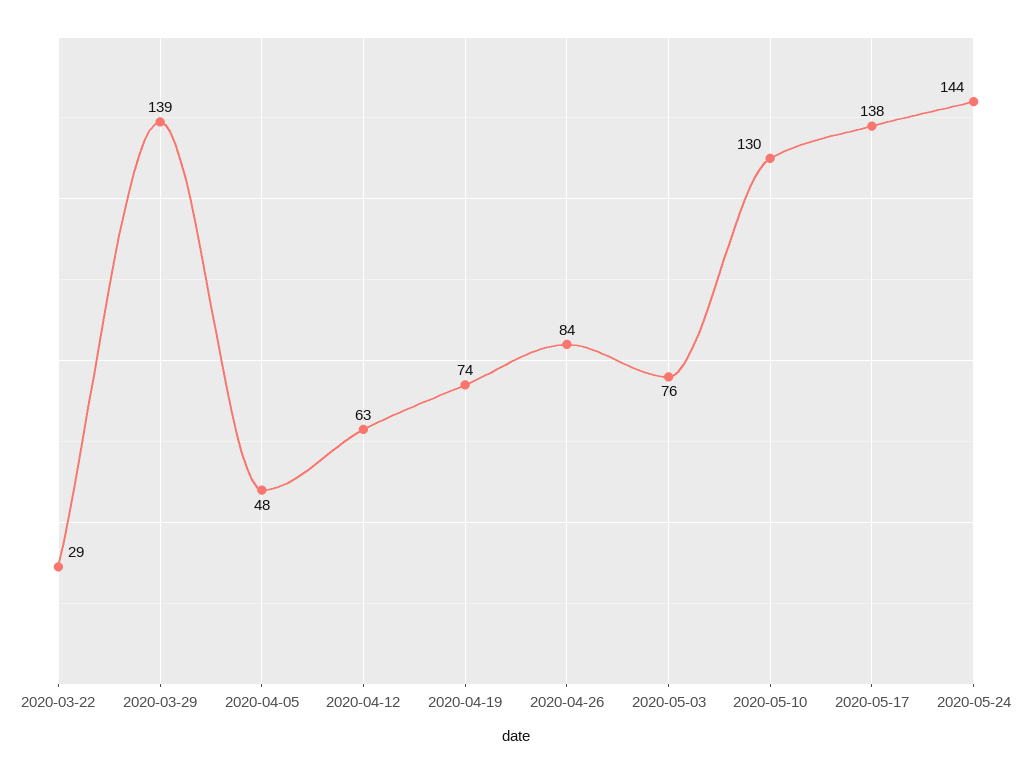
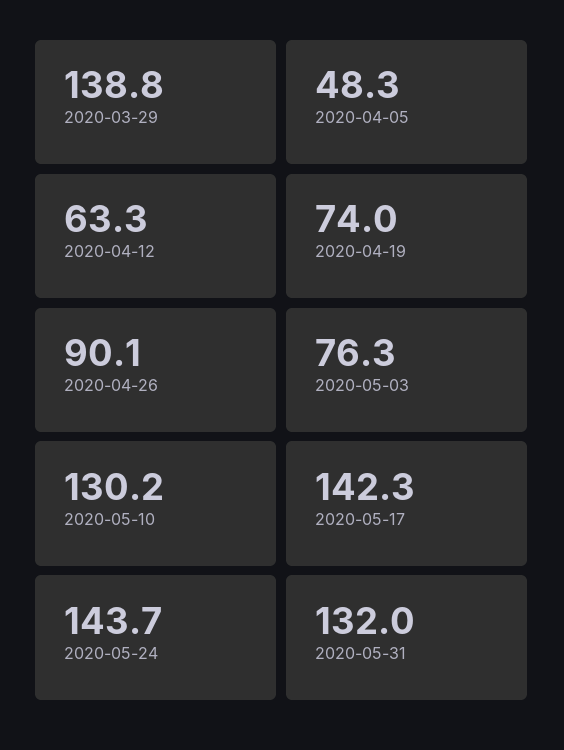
2020-03-22: 29 -> none
2020-04-26: 84 -> 90.1
2020-05-17: 138 -> 142.3
2020-05-31: none -> 132

